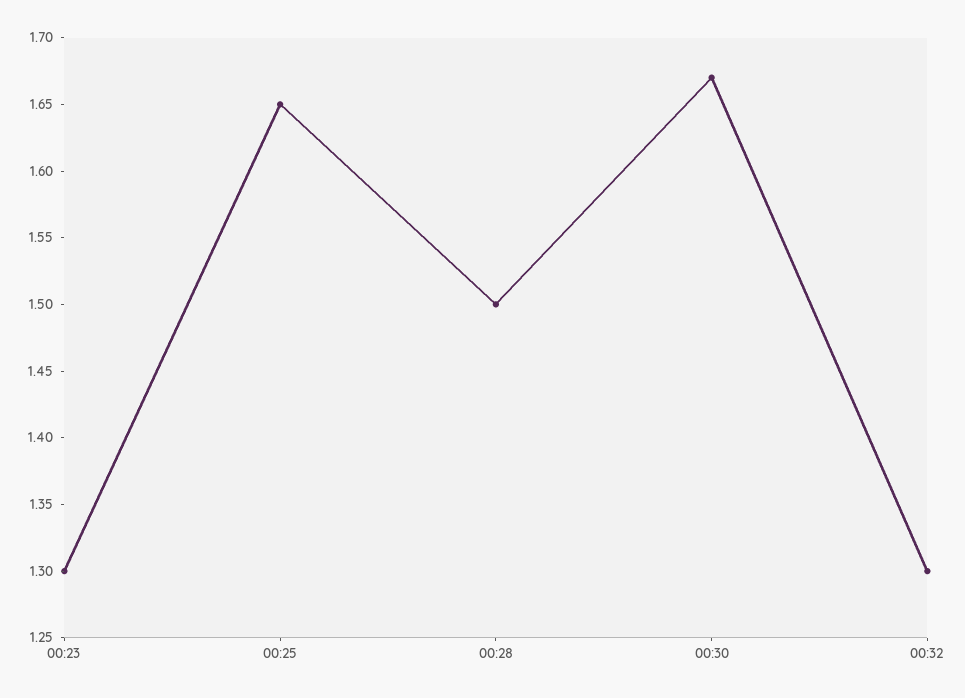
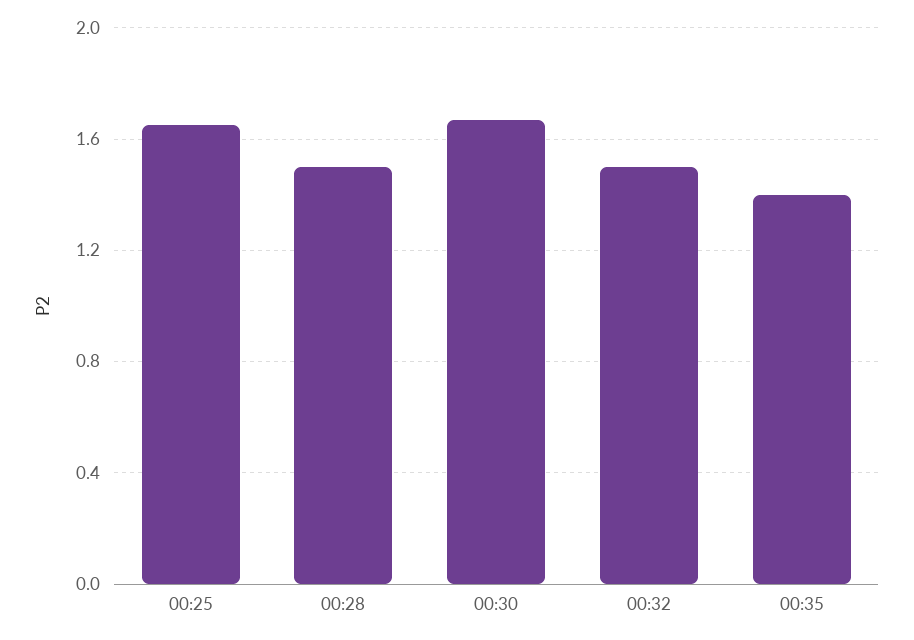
00:23: 1.3 -> none
00:32: 1.3 -> 1.5
00:35: none -> 1.4

